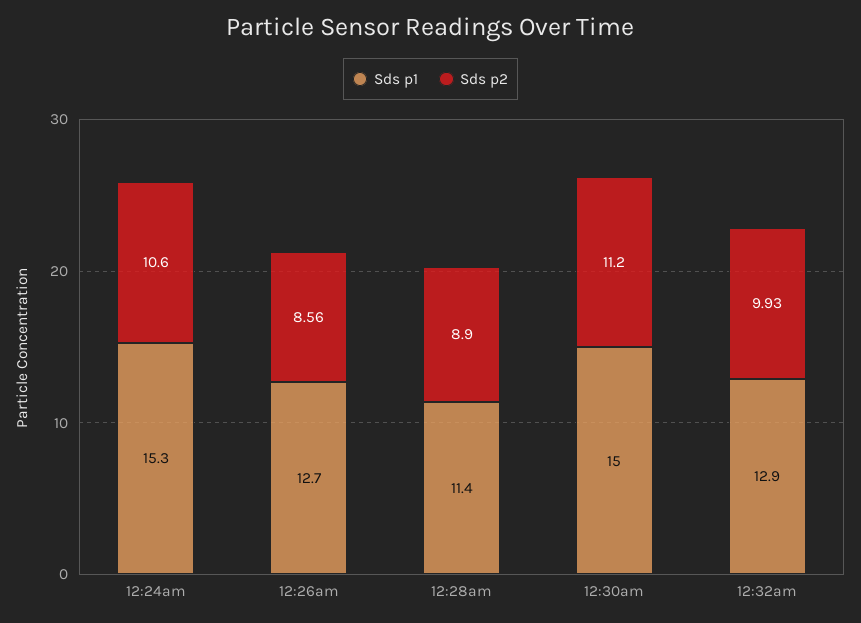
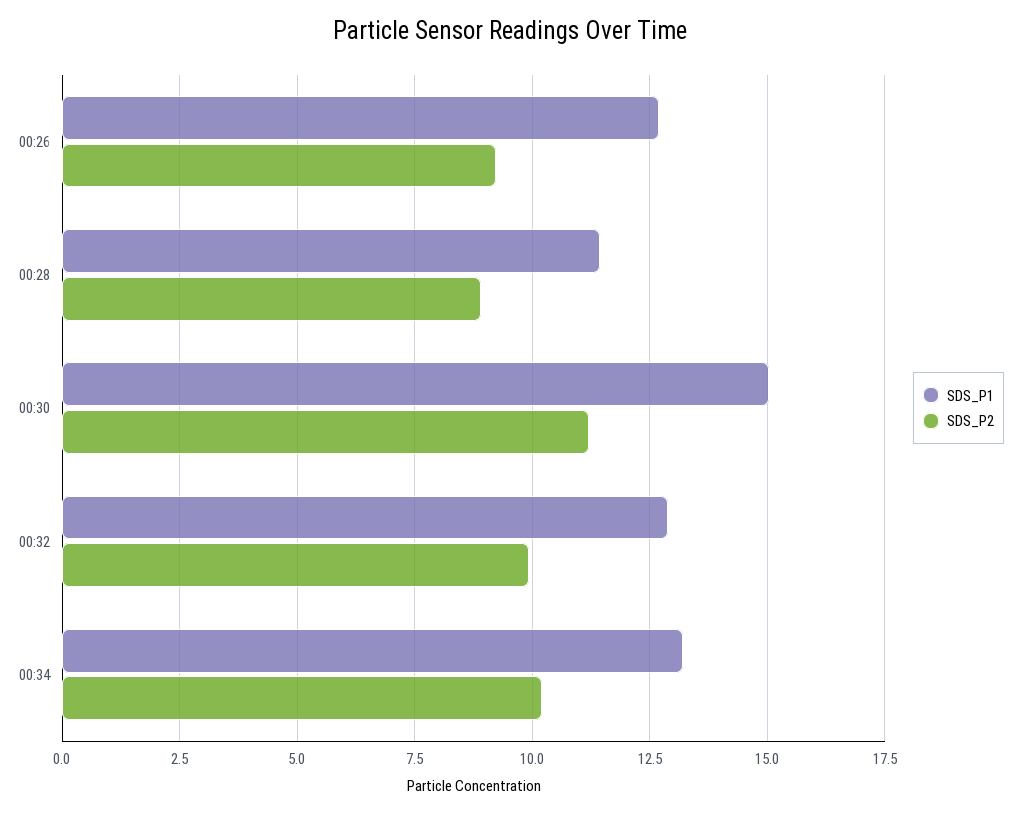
Sds p1, 12:24am: 15.3 -> none
Sds p2, 12:24am: 10.6 -> none
Sds p2, 12:26am: 8.56 -> 9.25
Sds p1, 00:34: none -> 13.25
Sds p2, 00:34: none -> 10.25

